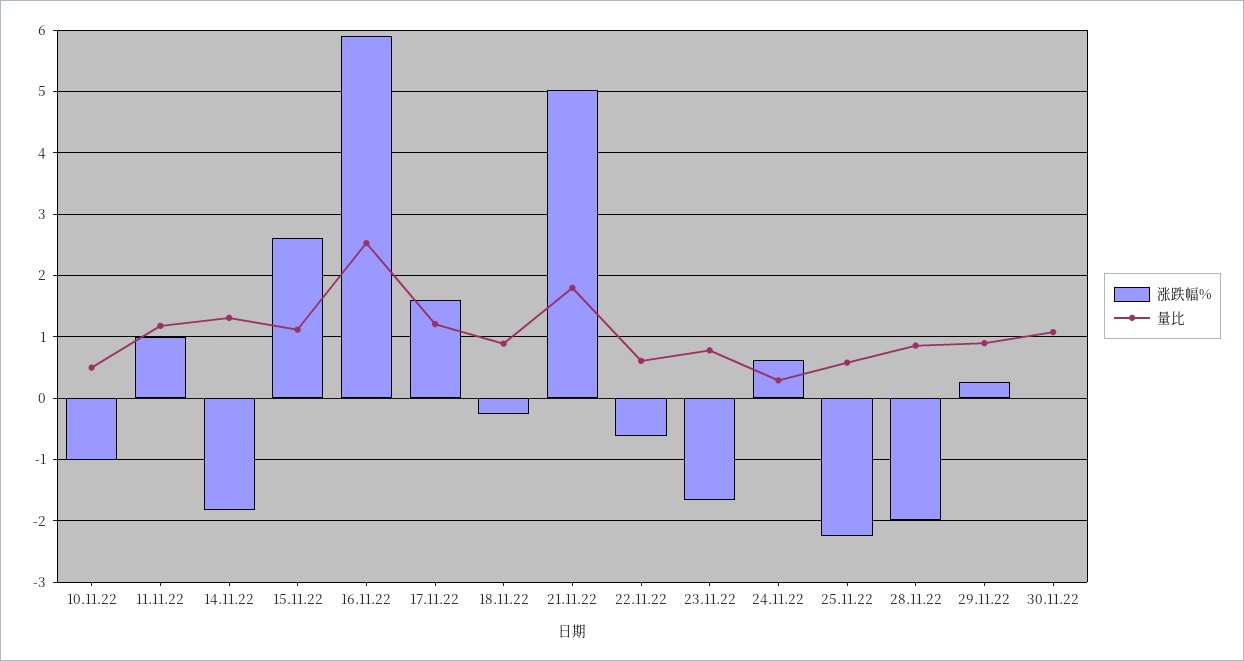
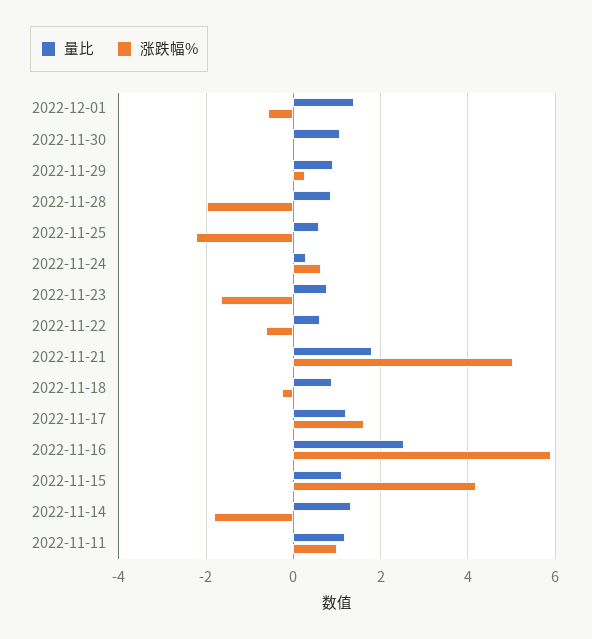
涨跌幅%, 10.11.22: -1 -> none
量比, 10.11.22: 0.5 -> none
涨跌幅%, 15.11.22: 2.6 -> 4.2
量比, 2022-12-01: none -> 1.4
涨跌幅%, 2022-12-01: none -> -0.6

